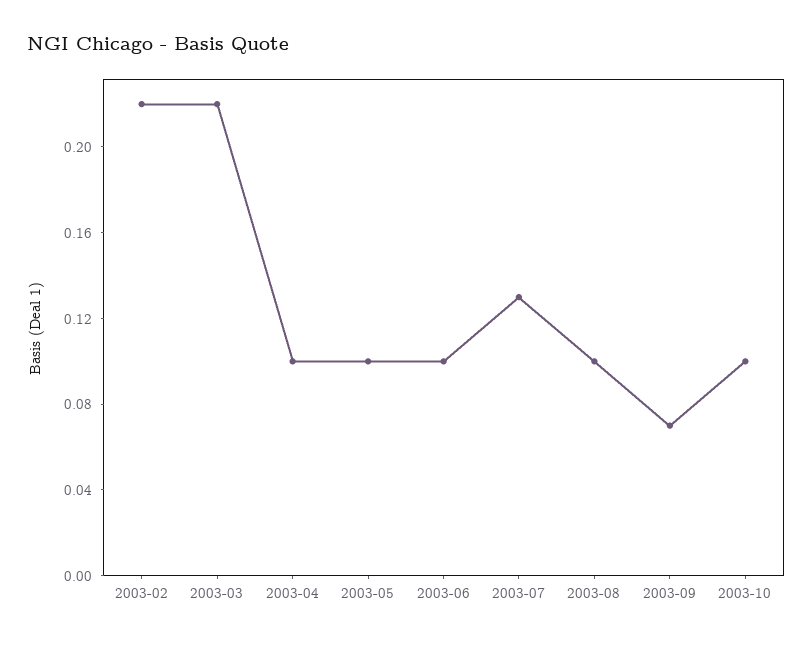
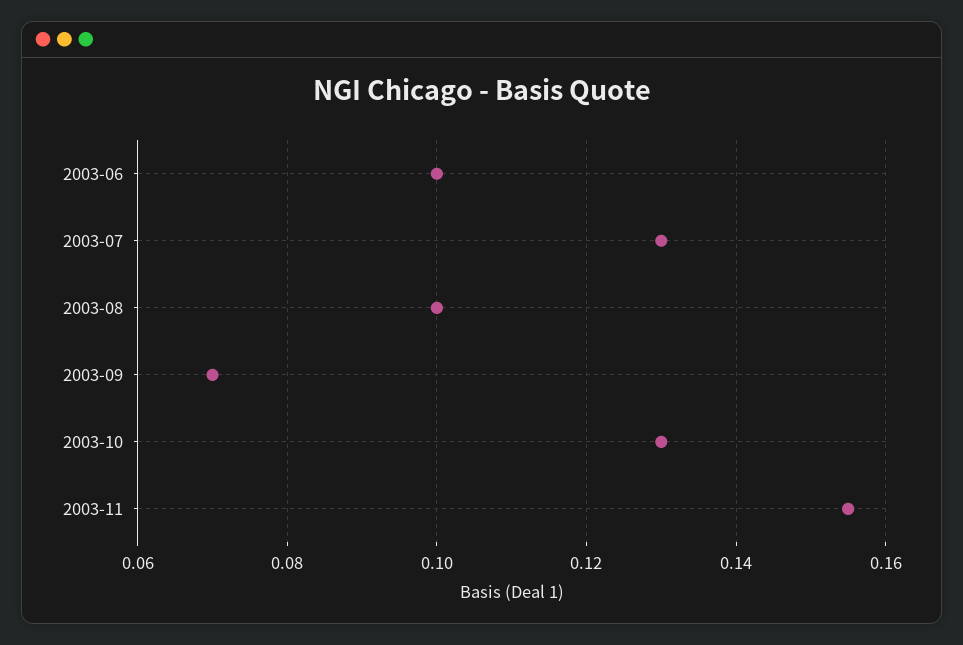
2003-02: 0.22 -> none
2003-03: 0.22 -> none
2003-04: 0.1 -> none
2003-05: 0.1 -> none
2003-10: 0.1 -> 0.13
2003-11: none -> 0.155

